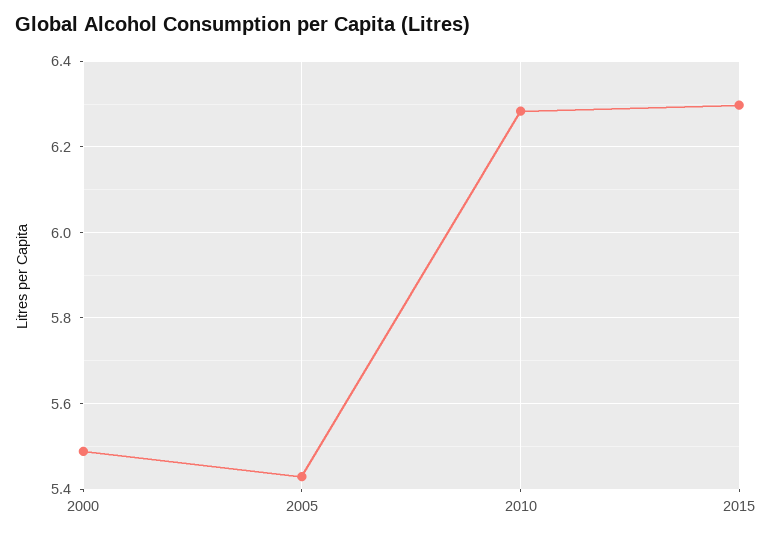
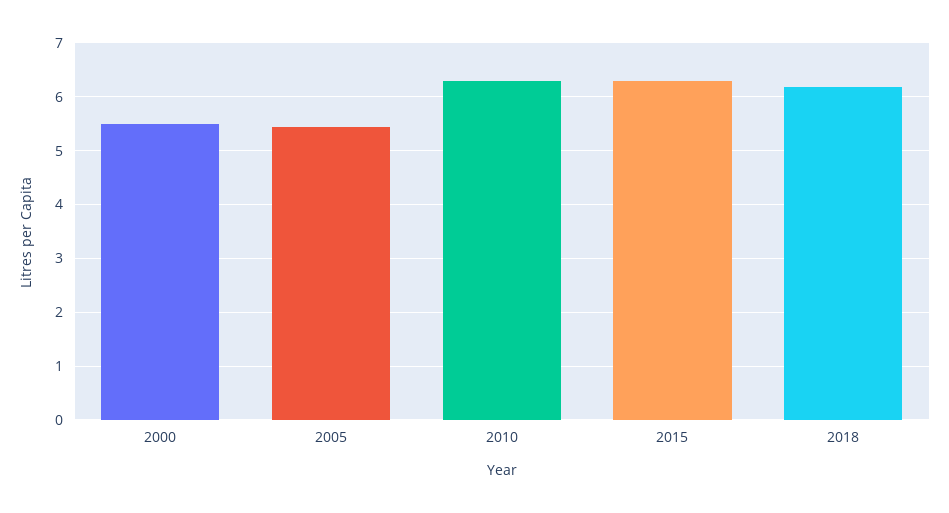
2018: none -> 6.2

